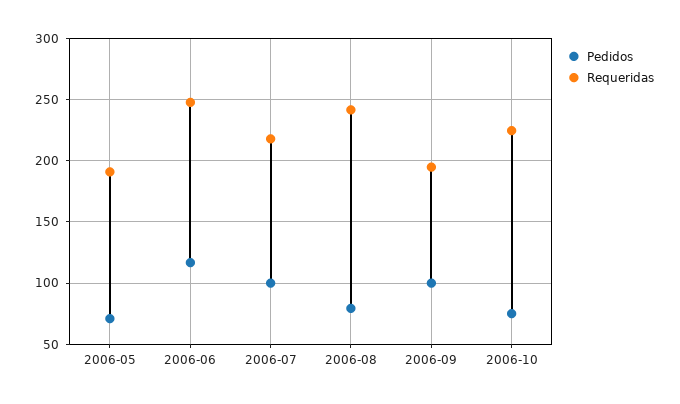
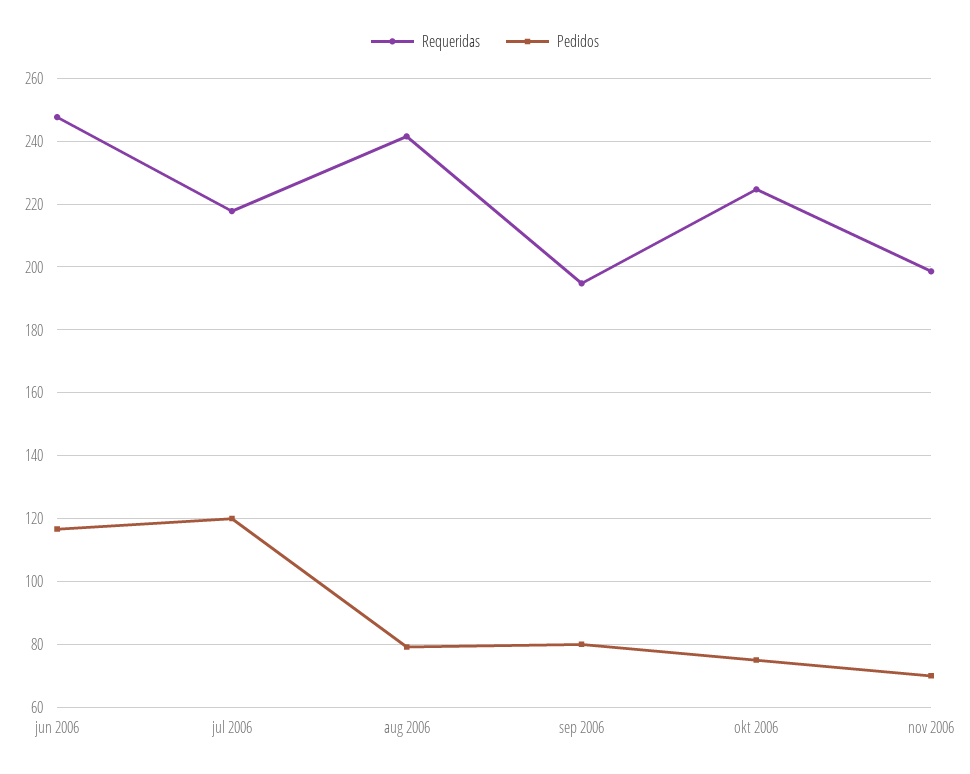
Pedidos, 2006-05: 70 -> none
Requeridas, 2006-05: 190 -> none
Pedidos, 2006-07: 100 -> 120
Pedidos, 2006-09: 100 -> 80
Requeridas, nov 2006: none -> 198
Pedidos, nov 2006: none -> 70

